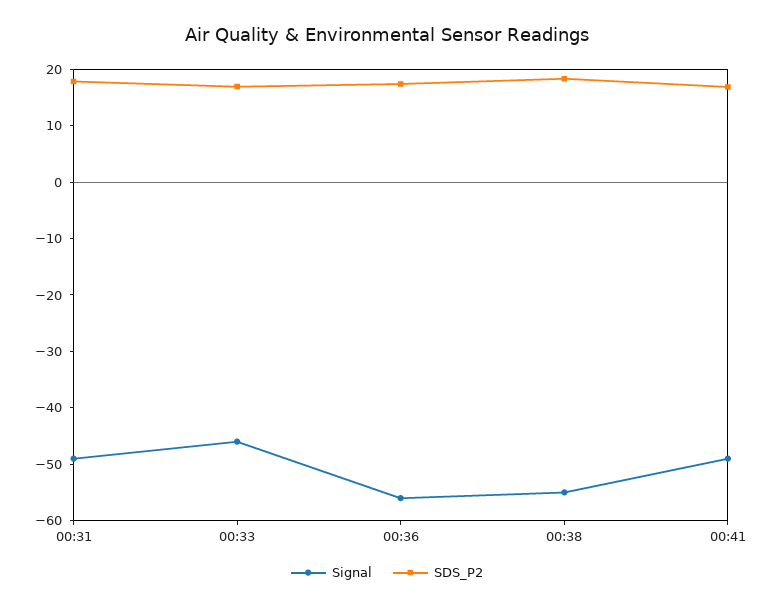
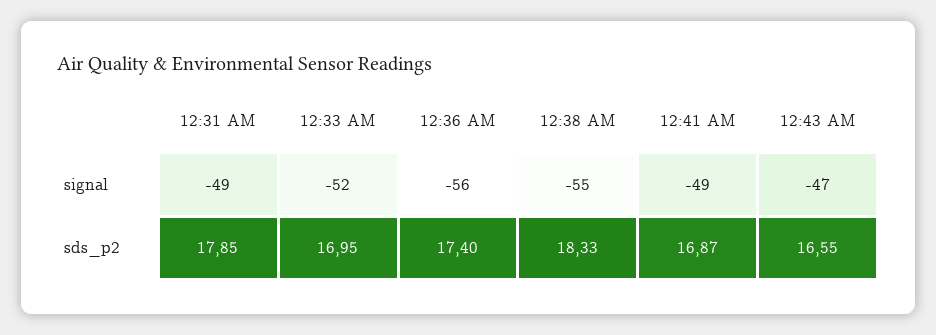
Signal, 00:33: -46 -> -52
Signal, 12:43 AM: none -> -47
SDS_P2, 12:43 AM: none -> 16.55

